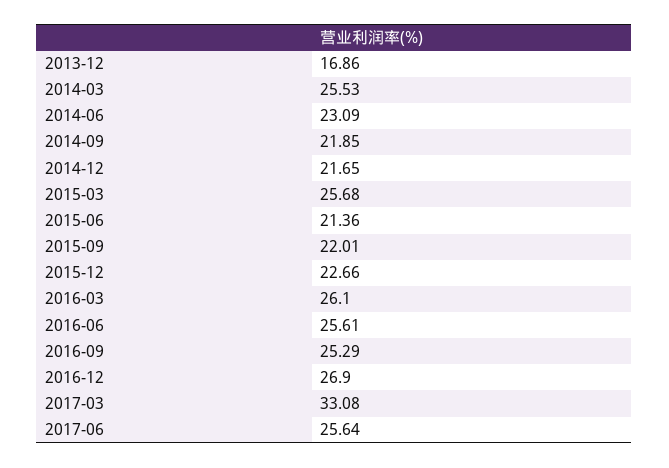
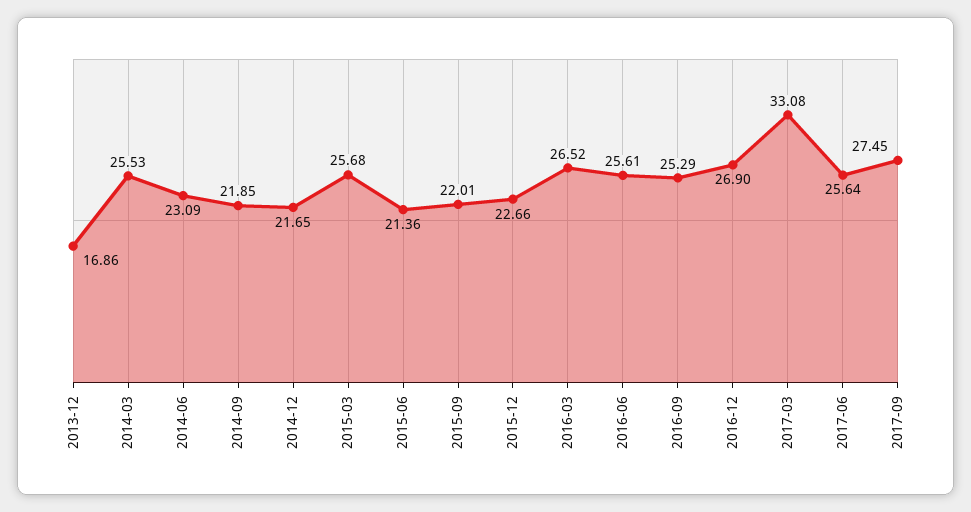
2016-03: 26.1 -> 26.52
2017-09: none -> 27.45

